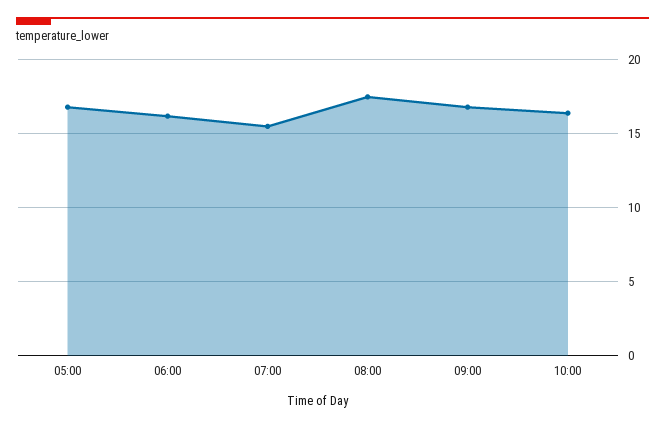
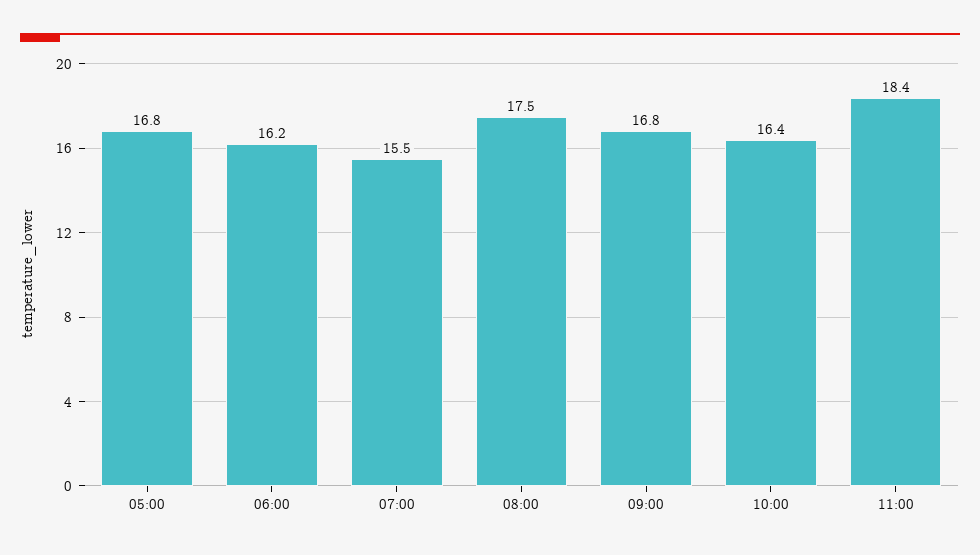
11:00: none -> 18.4

